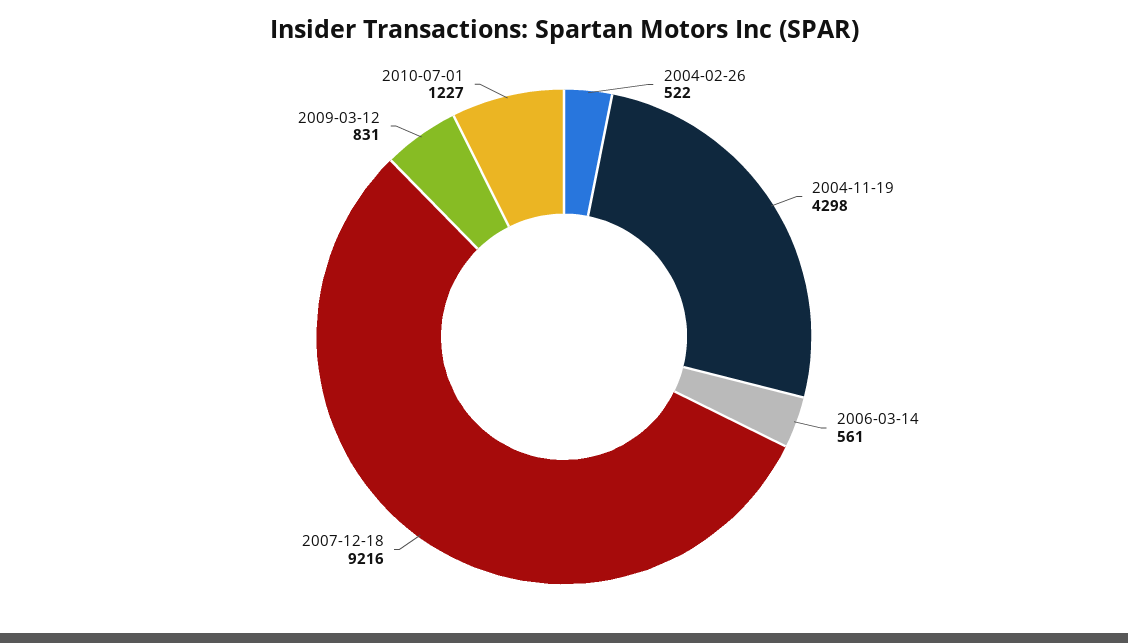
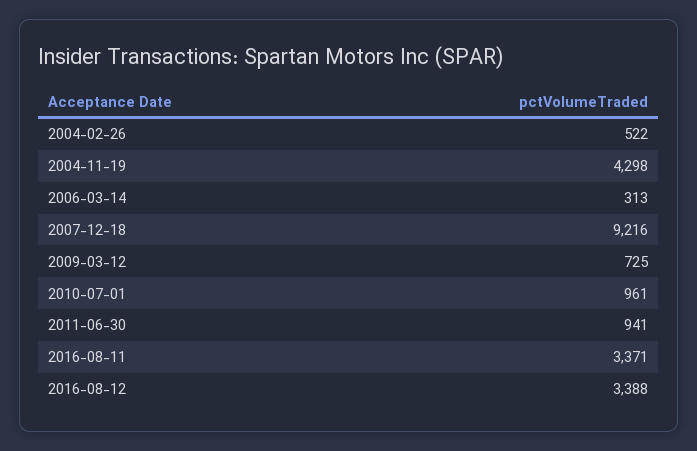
2006-03-14: 561 -> 313
2009-03-12: 831 -> 725
2010-07-01: 1227 -> 961
2011-06-30: none -> 941
2016-08-11: none -> 3371
2016-08-12: none -> 3388

